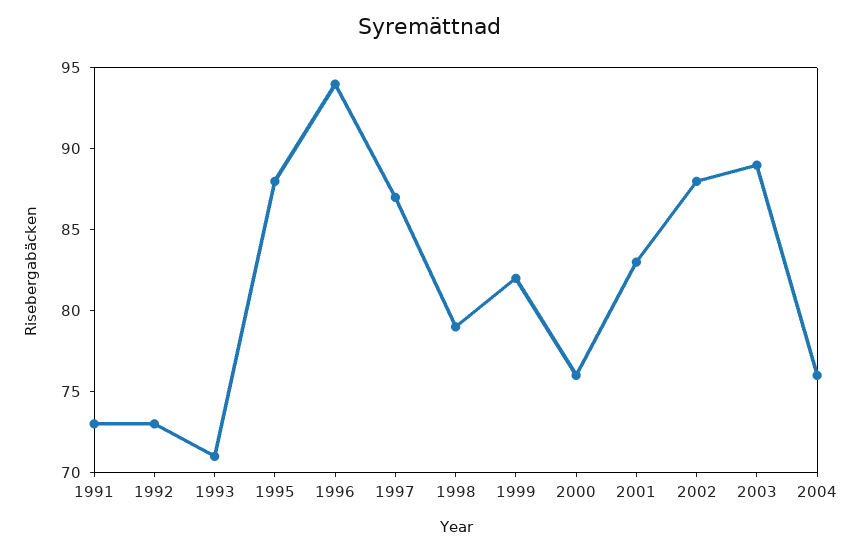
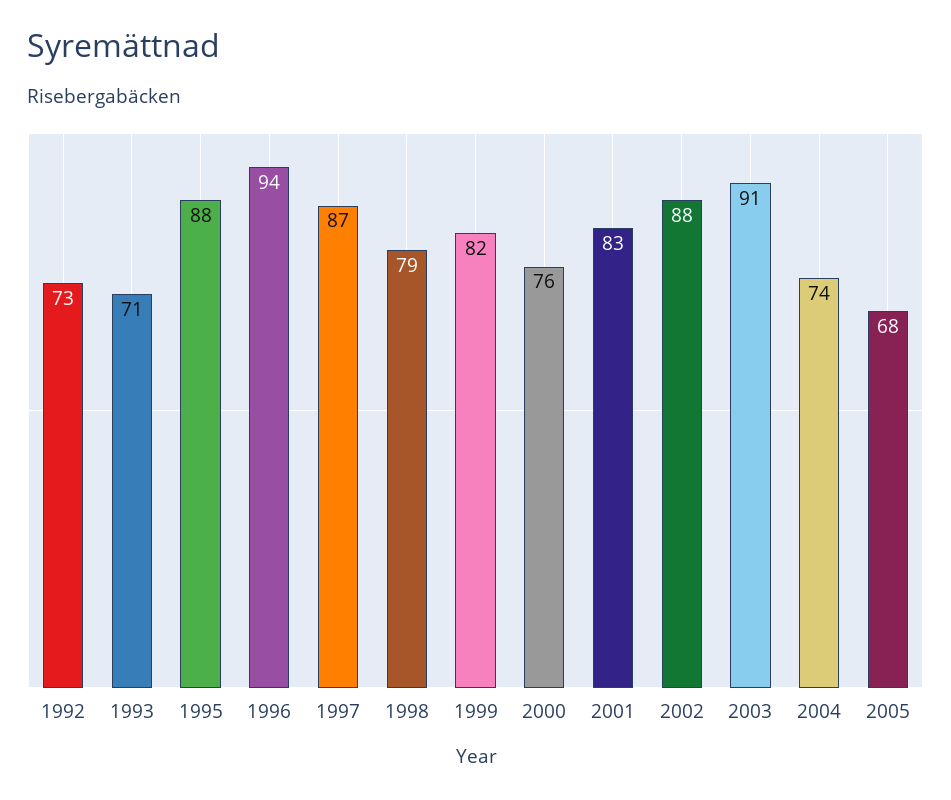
1991: 73 -> none
2003: 89 -> 91
2004: 76 -> 74
2005: none -> 68

